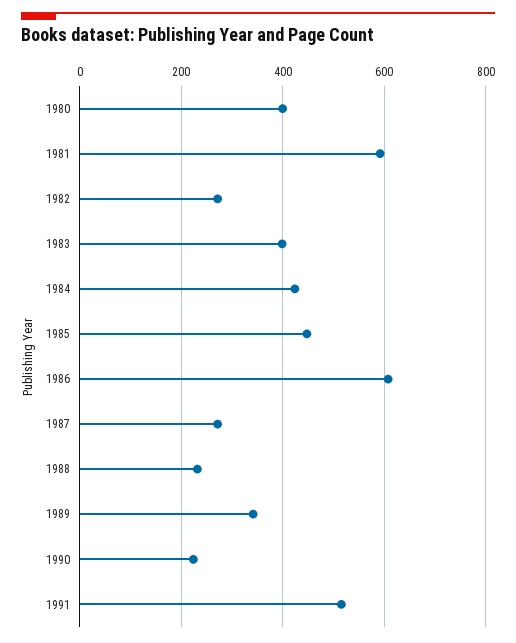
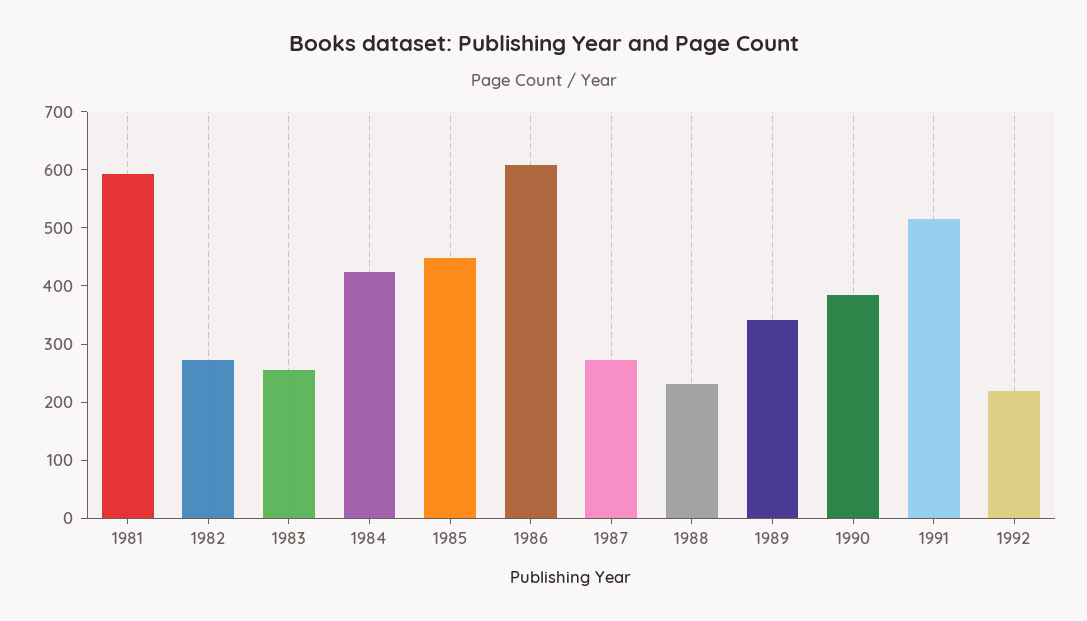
1980: 400 -> none
1983: 400 -> 260
1990: 220 -> 380
1992: none -> 220

